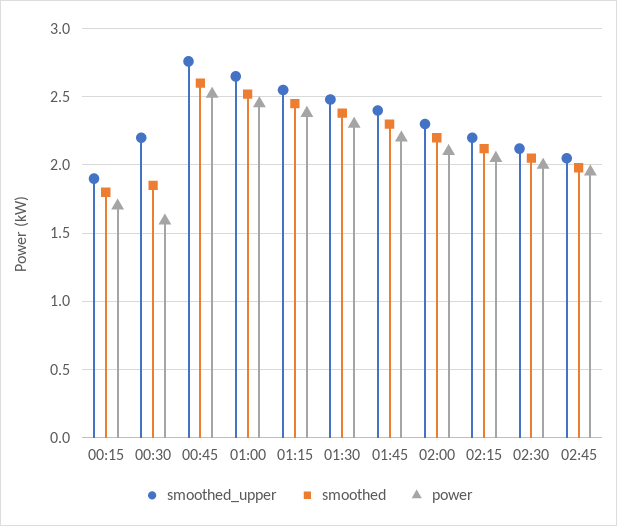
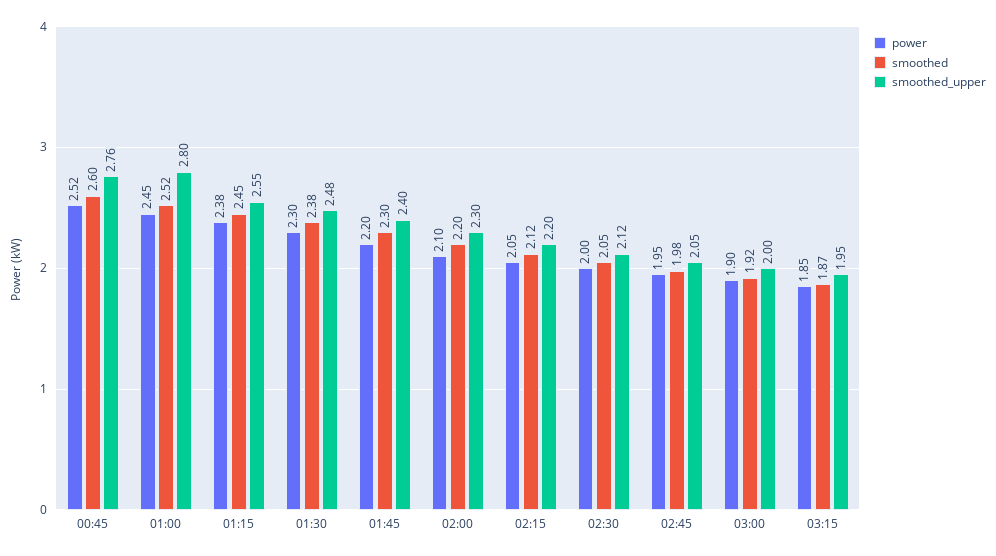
smoothed_upper, 00:15: 1.9 -> none
smoothed, 00:15: 1.8 -> none
power, 00:15: 1.7 -> none
smoothed_upper, 00:30: 2.2 -> none
smoothed, 00:30: 1.85 -> none
power, 00:30: 1.6 -> none
smoothed_upper, 01:00: 2.65 -> 2.8
power, 03:00: none -> 1.9
smoothed, 03:00: none -> 1.92
smoothed_upper, 03:00: none -> 2
power, 03:15: none -> 1.85
smoothed, 03:15: none -> 1.87
smoothed_upper, 03:15: none -> 1.95

